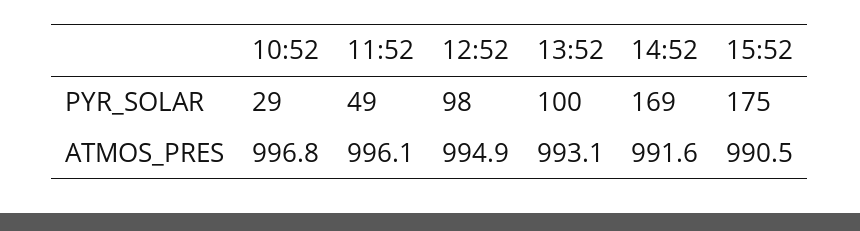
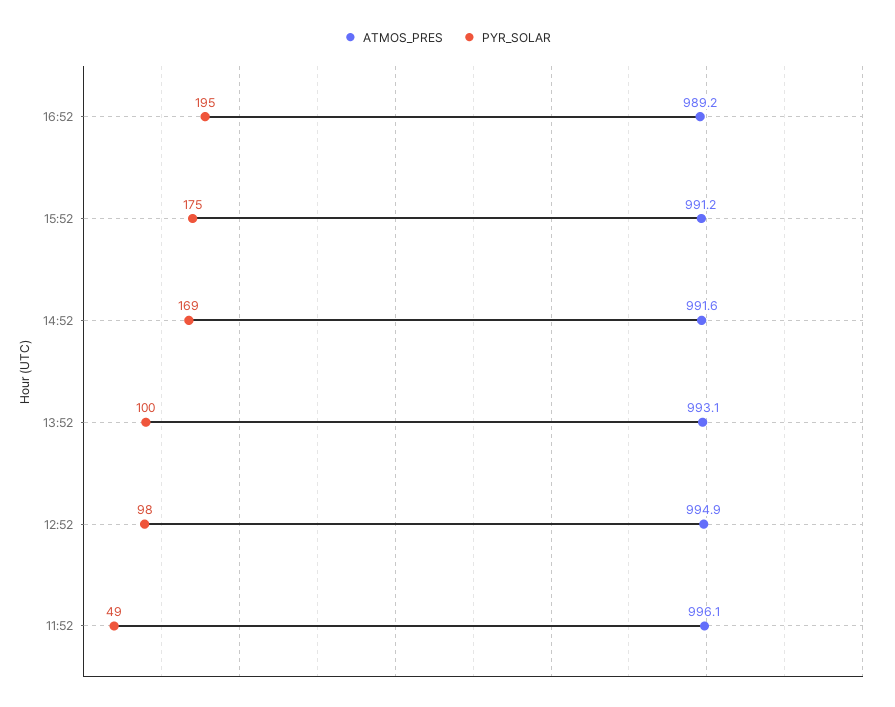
PYR_SOLAR, 10:52: 29 -> none
ATMOS_PRES, 10:52: 996.8 -> none
ATMOS_PRES, 15:52: 990.5 -> 991.2
ATMOS_PRES, 16:52: none -> 989.2
PYR_SOLAR, 16:52: none -> 195

